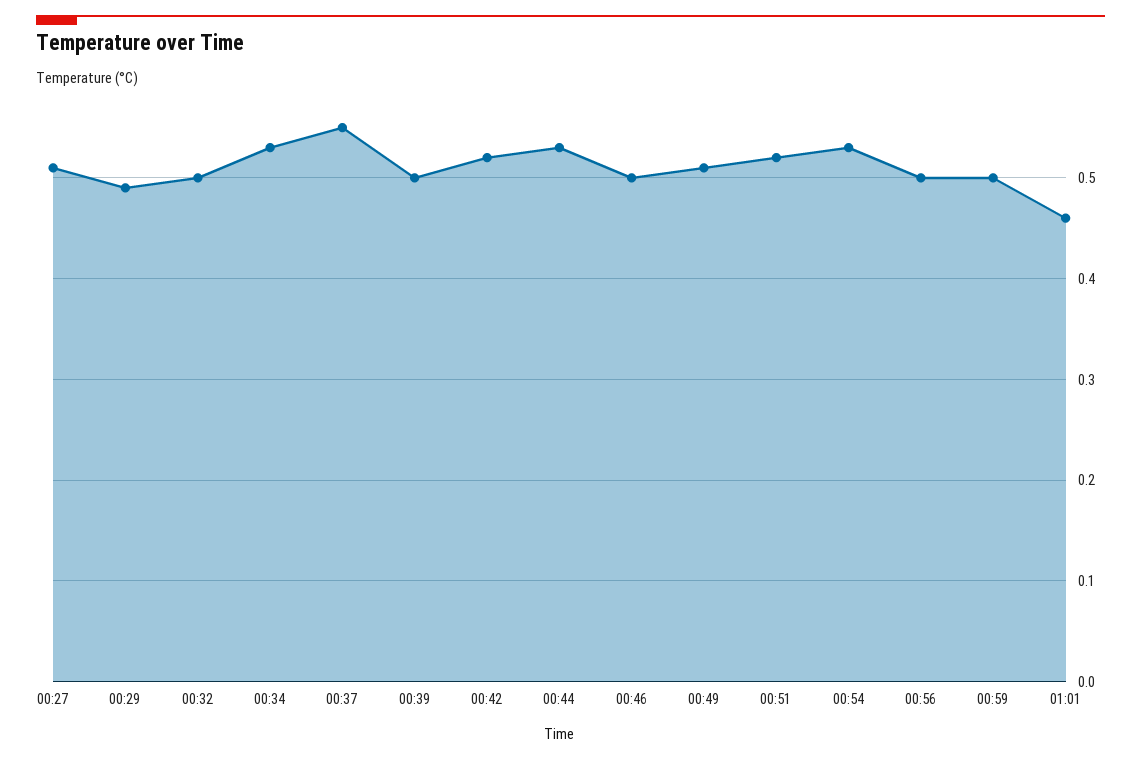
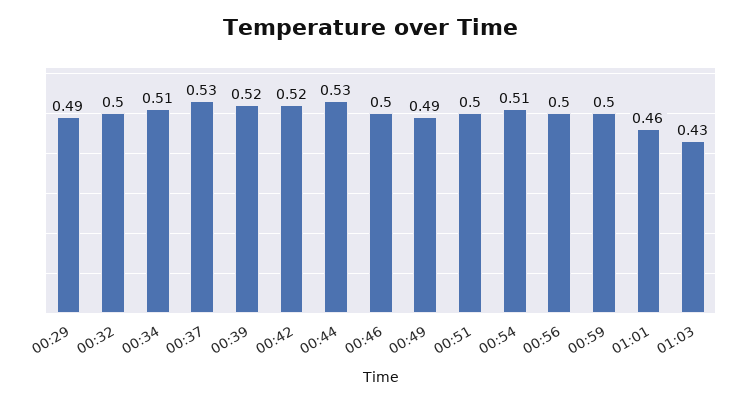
00:27: 0.51 -> none
00:34: 0.53 -> 0.51
00:37: 0.55 -> 0.53
00:39: 0.5 -> 0.52
00:49: 0.51 -> 0.49
00:51: 0.52 -> 0.5
00:54: 0.53 -> 0.51
01:03: none -> 0.43

